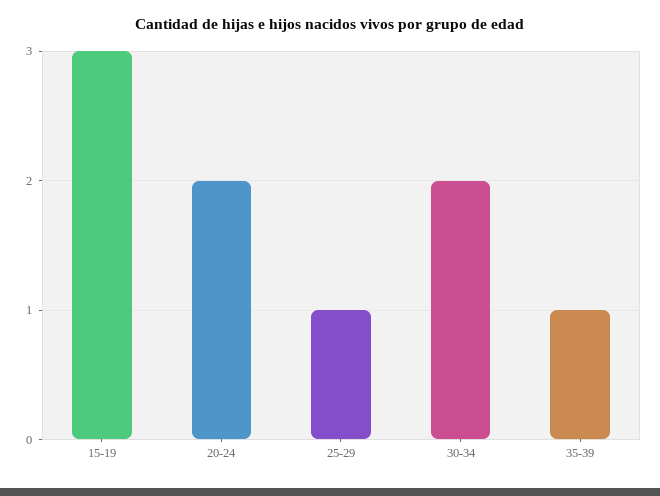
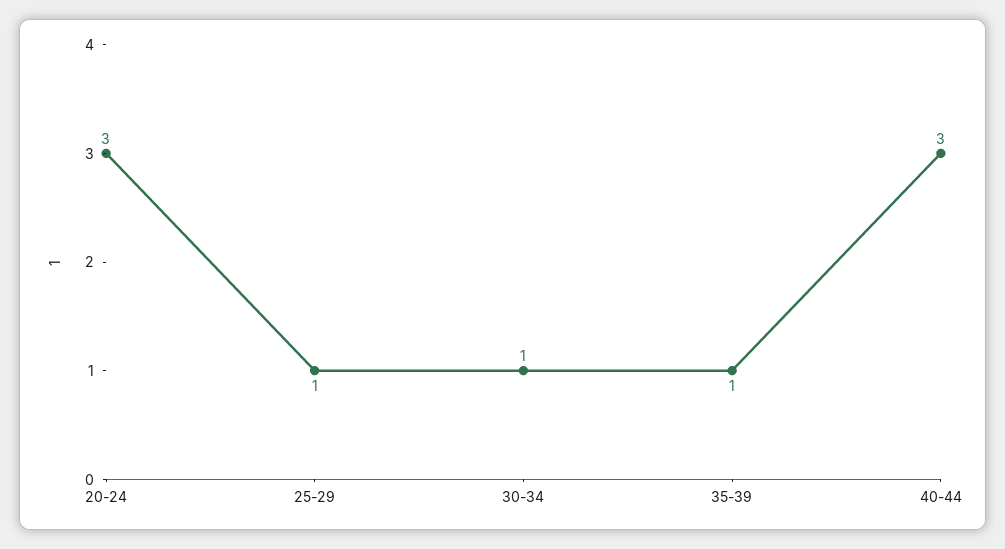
15-19: 3 -> none
20-24: 2 -> 3
30-34: 2 -> 1
40-44: none -> 3

